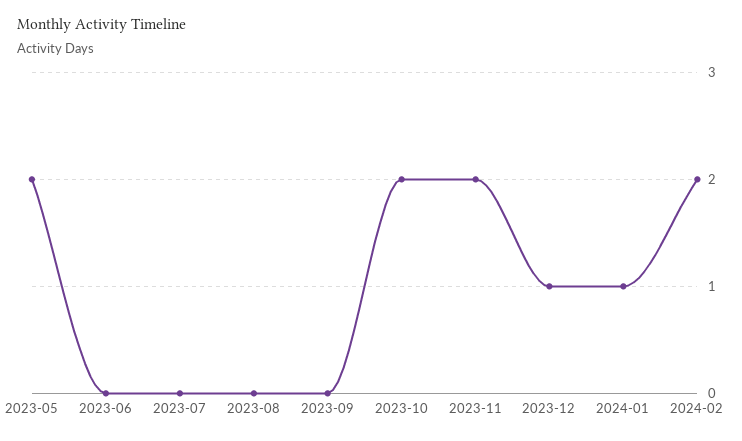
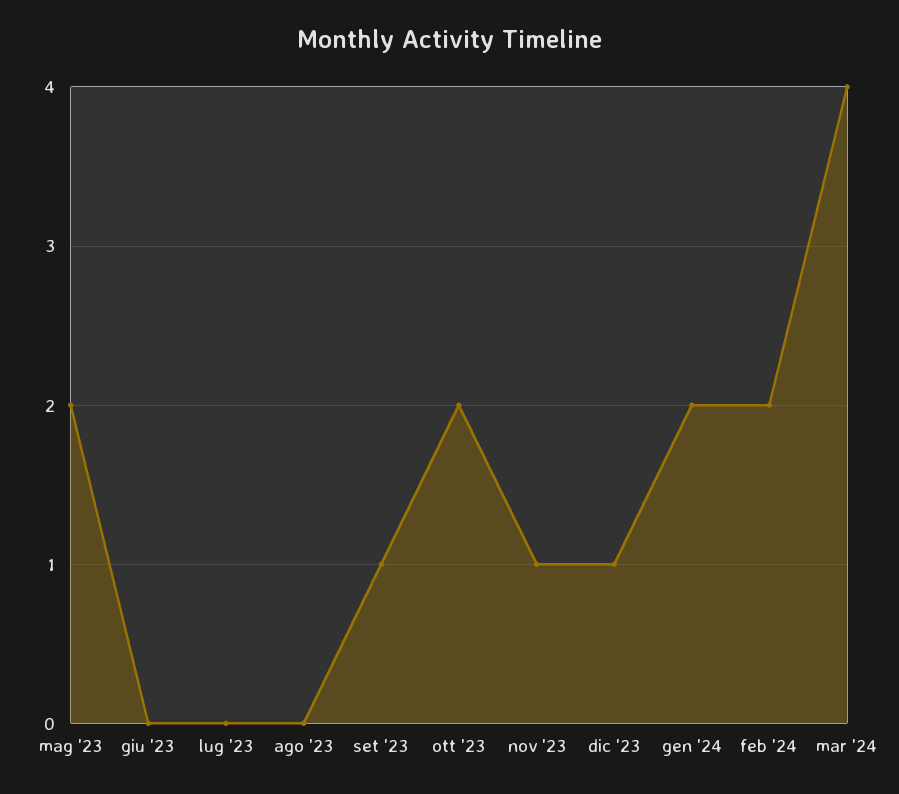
2023-09: 0 -> 1
2023-11: 2 -> 1
2024-01: 1 -> 2
mar '24: none -> 4

